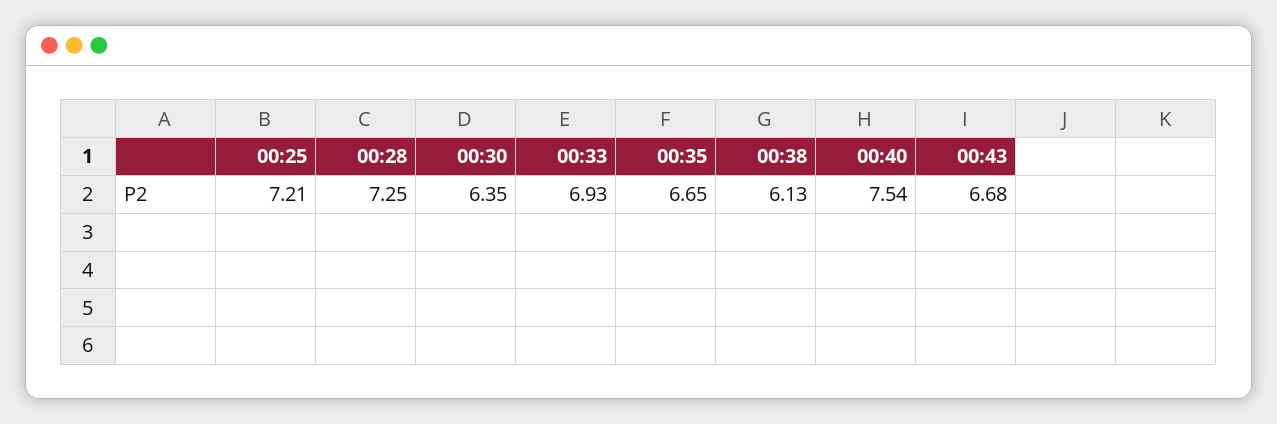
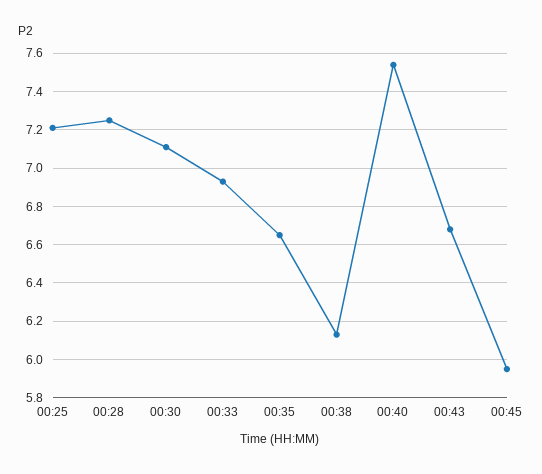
00:30: 6.35 -> 7.1
00:45: none -> 5.95

